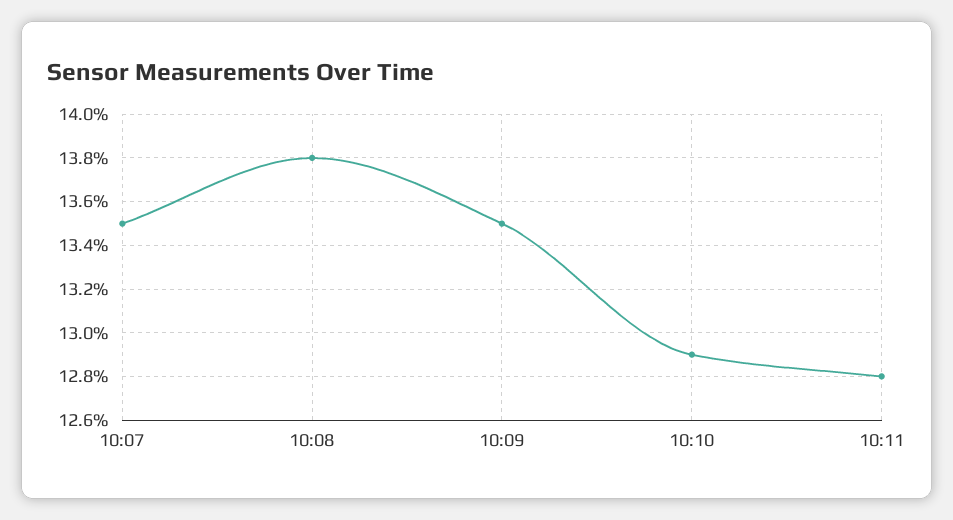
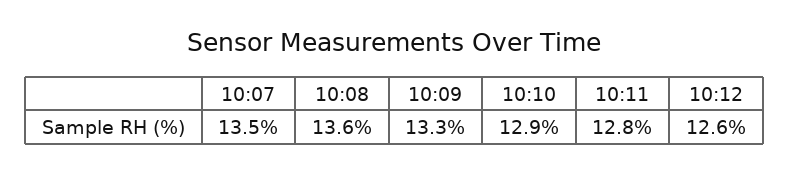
10:08: 13.8 -> 13.6
10:09: 13.5 -> 13.3
10:12: none -> 12.6

